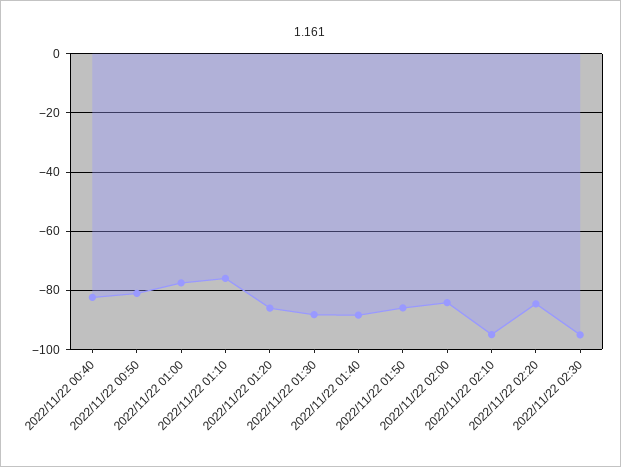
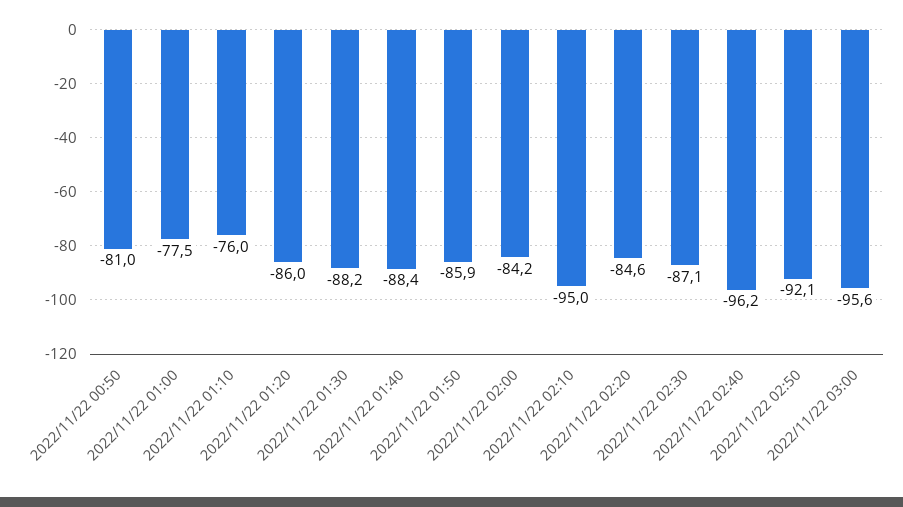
2022/11/22 00:40: -82.5 -> none
2022/11/22 02:30: -95 -> -87.1
2022/11/22 02:40: none -> -96.2
2022/11/22 02:50: none -> -92.1
2022/11/22 03:00: none -> -95.6

